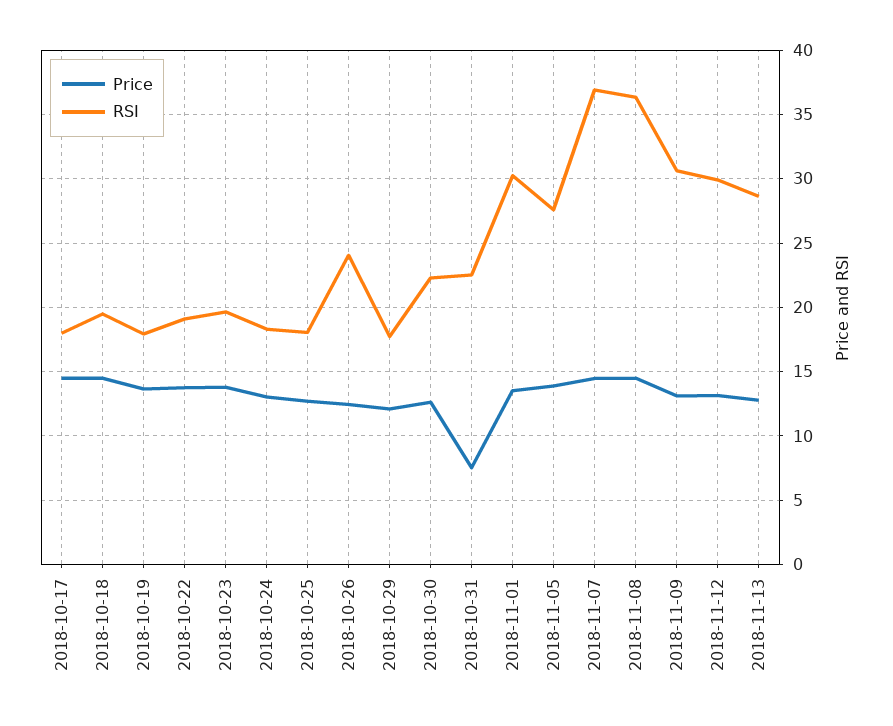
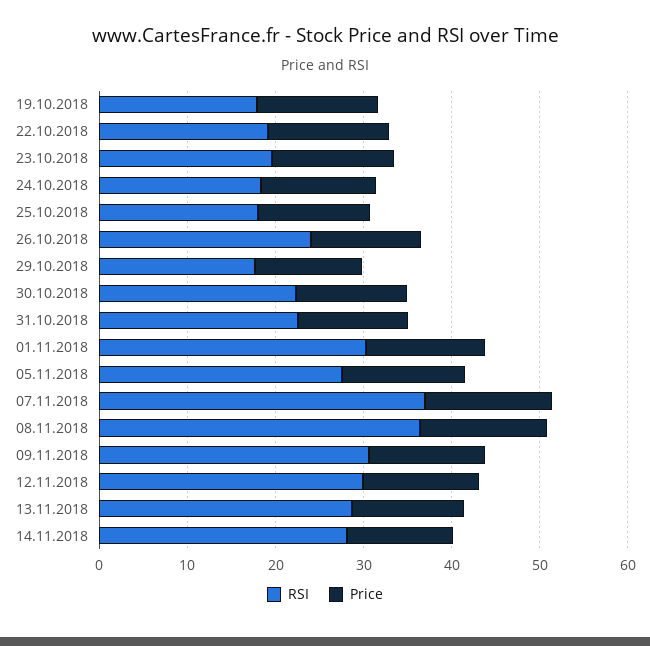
Price, 2018-10-17: 14.5 -> none
RSI, 2018-10-17: 18 -> none
Price, 2018-10-18: 14.5 -> none
RSI, 2018-10-18: 19.5 -> none
Price, 2018-10-31: 7.5 -> 12
RSI, 14.11.2018: none -> 28
Price, 14.11.2018: none -> 12

